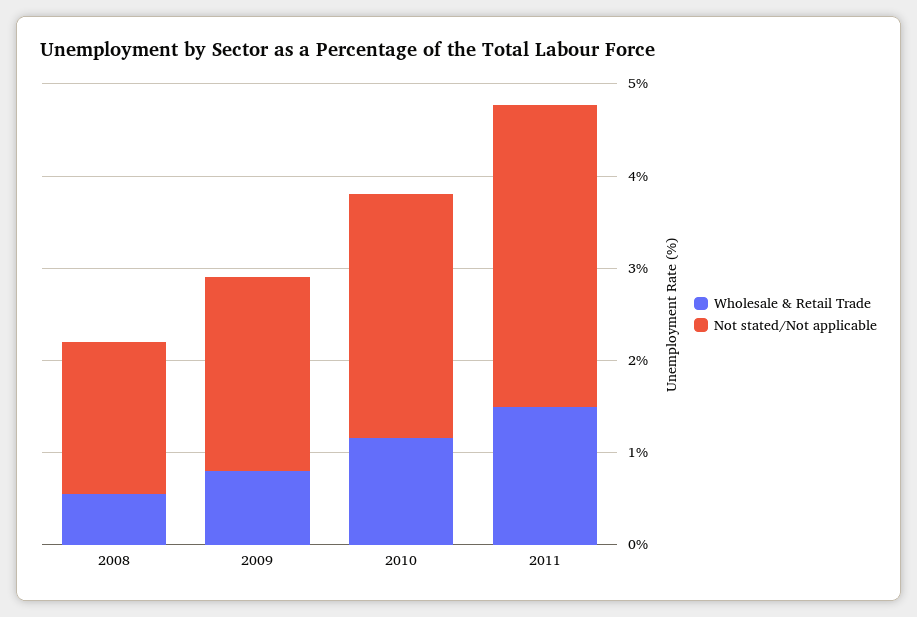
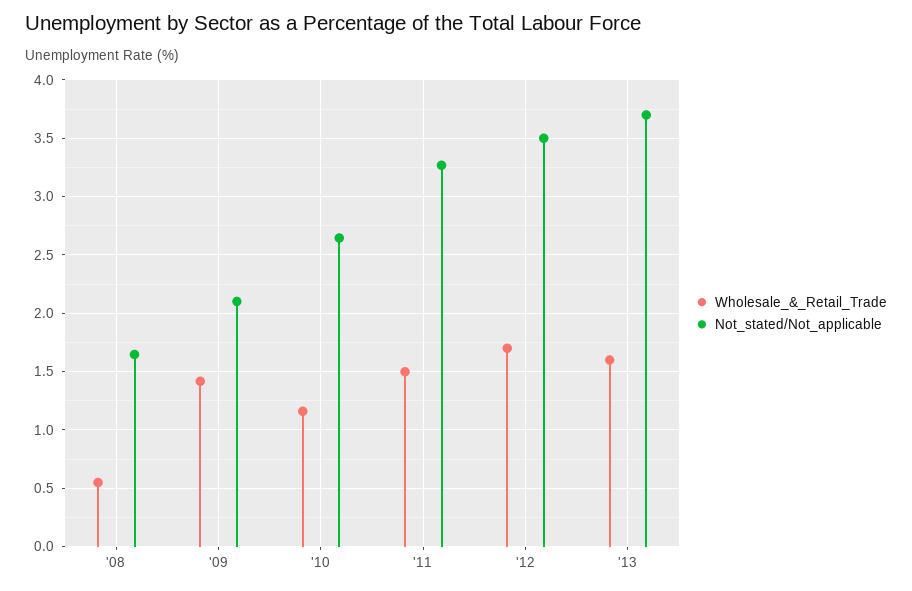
Wholesale & Retail Trade, 2009: 0.8 -> 1.4
Wholesale & Retail Trade, '12: none -> 1.7
Not stated/Not applicable, '12: none -> 3.5
Wholesale & Retail Trade, '13: none -> 1.6
Not stated/Not applicable, '13: none -> 3.7

